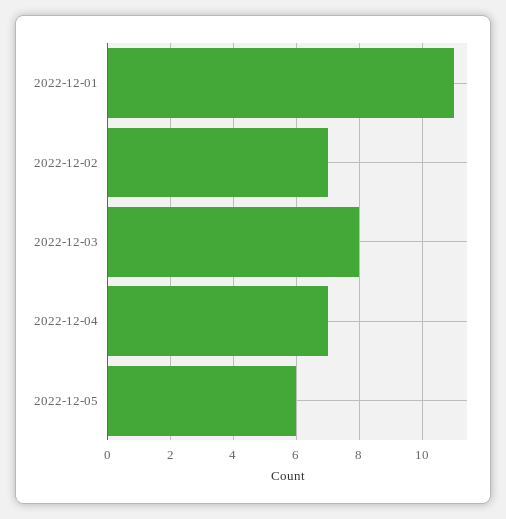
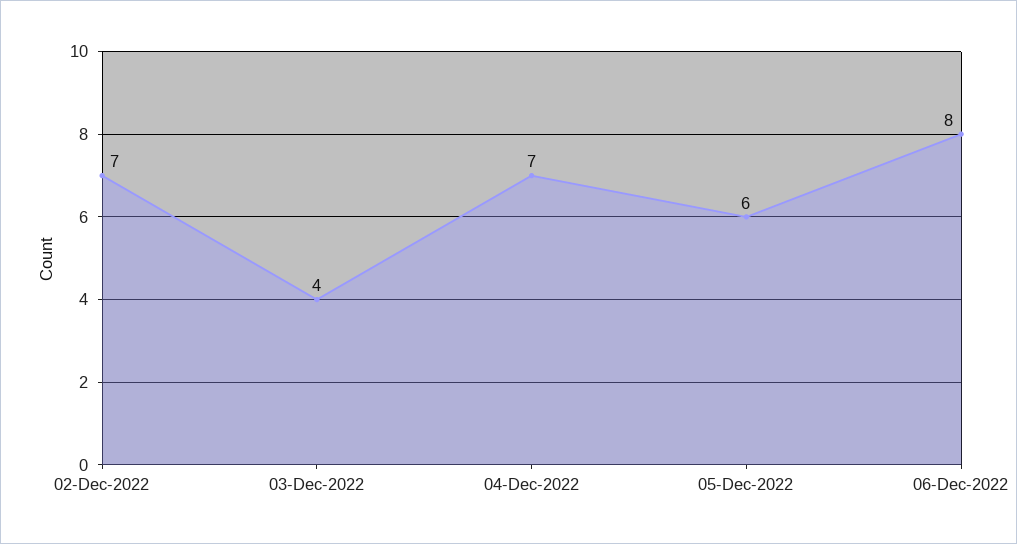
2022-12-01: 11 -> none
2022-12-03: 8 -> 4
06-Dec-2022: none -> 8

